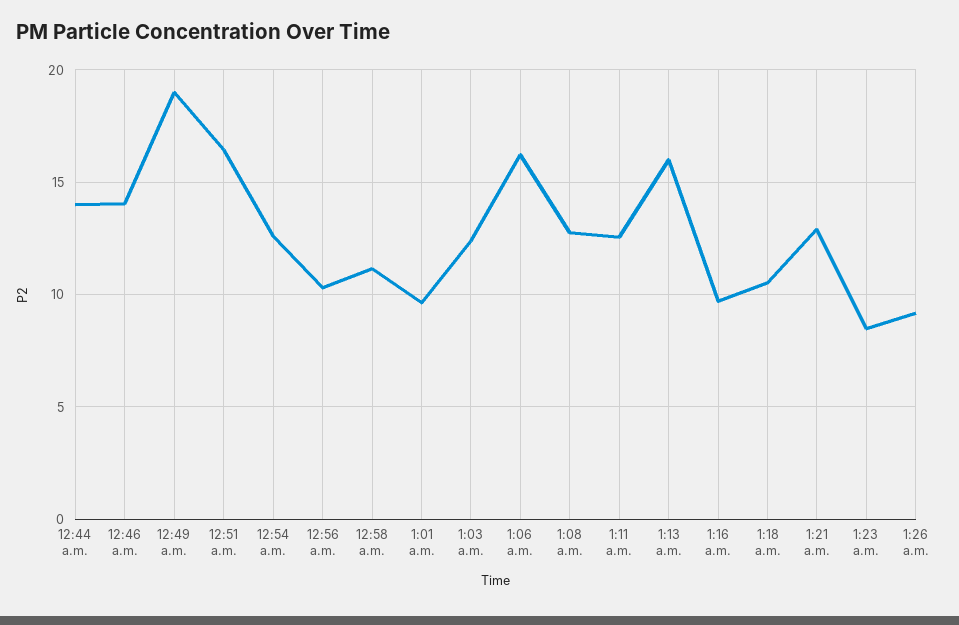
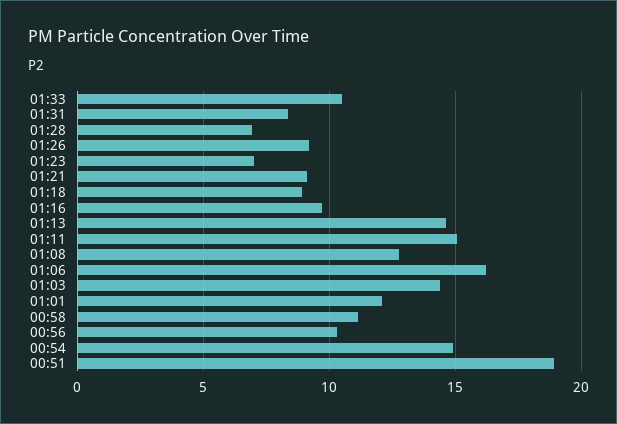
12:44 a.m.: 14 -> none
12:46 a.m.: 14 -> none
12:49 a.m.: 19 -> none
12:51 a.m.: 16.5 -> 19
12:54 a.m.: 12.5 -> 15
1:01 a.m.: 9.5 -> 12
1:03 a.m.: 12.5 -> 14.5
1:11 a.m.: 12.5 -> 15
1:13 a.m.: 16 -> 14.5
1:18 a.m.: 10.5 -> 9
1:21 a.m.: 13 -> 9
1:23 a.m.: 8.5 -> 7
01:33: none -> 10.5
01:31: none -> 8.5
01:28: none -> 7

